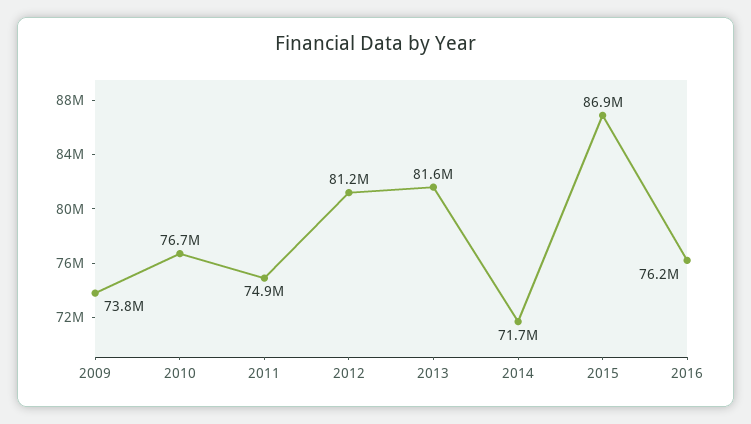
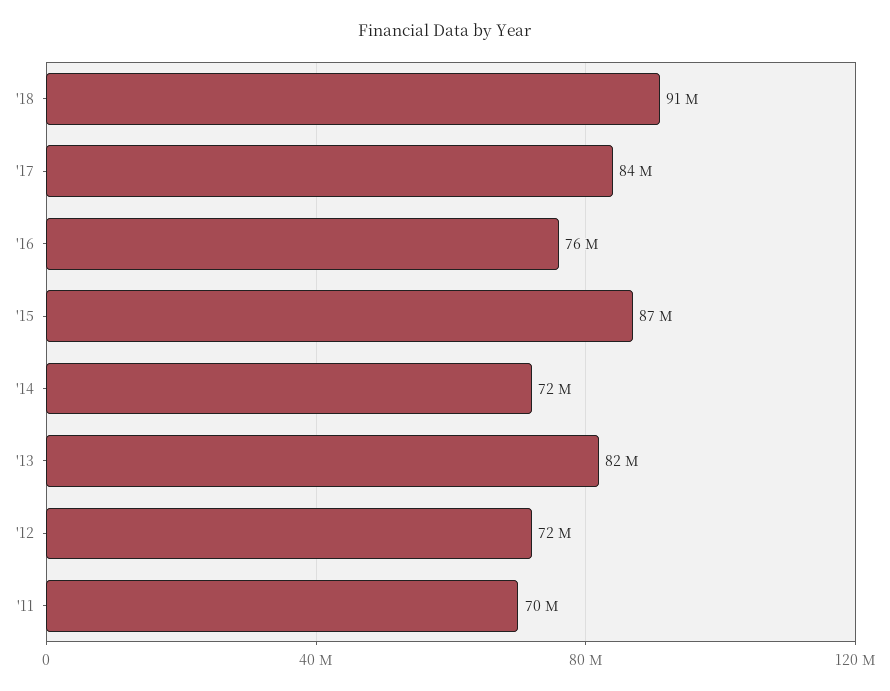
2009: 73800000 -> none
2010: 76700000 -> none
2011: 74900000 -> 70000000
2012: 81200000 -> 72000000
'18: none -> 91000000
'17: none -> 84000000

